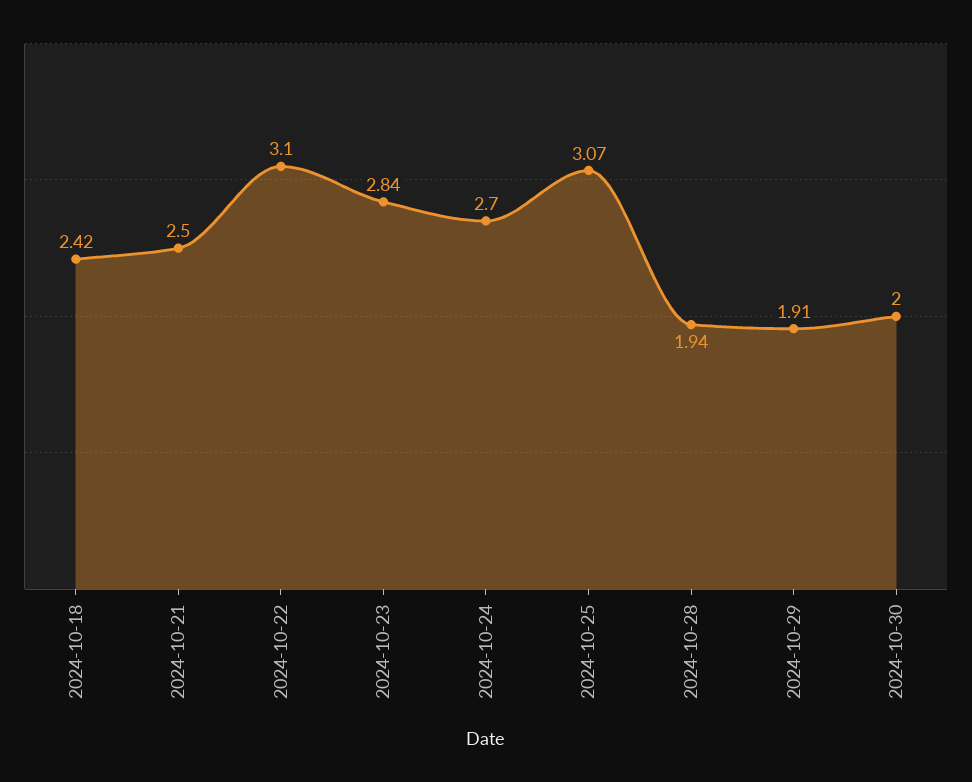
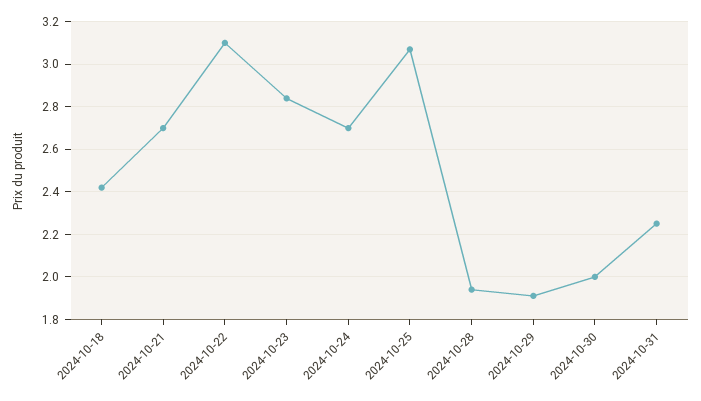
2024-10-21: 2.5 -> 2.7
2024-10-31: none -> 2.25

